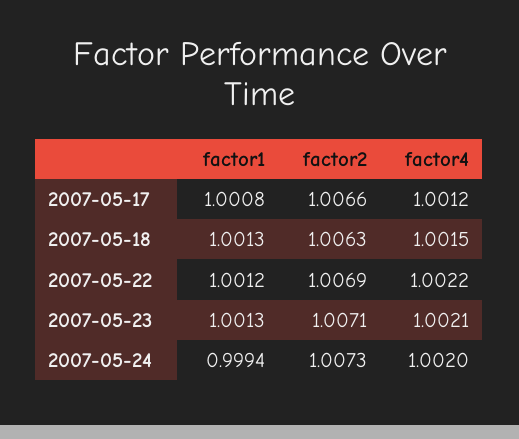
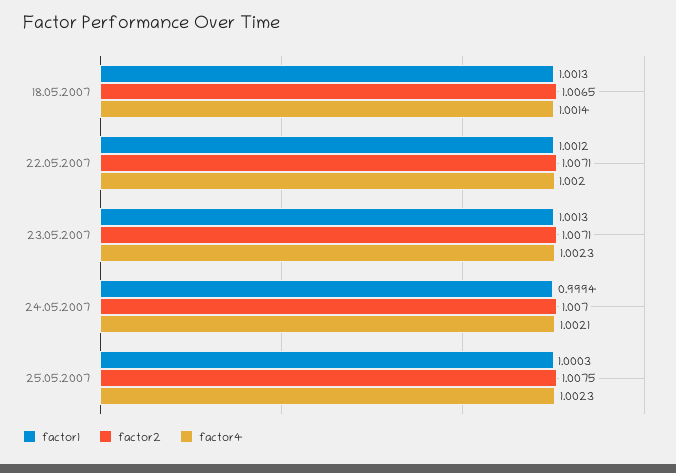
factor1, 2007-05-17: 1.0008 -> none
factor2, 2007-05-17: 1.0066 -> none
factor4, 2007-05-17: 1.0012 -> none
factor2, 2007-05-18: 1.0063 -> 1.0065
factor4, 2007-05-18: 1.0015 -> 1.0014
factor2, 2007-05-22: 1.0069 -> 1.0071
factor4, 2007-05-22: 1.0022 -> 1.002
factor4, 2007-05-23: 1.0021 -> 1.0023
factor2, 2007-05-24: 1.0073 -> 1.007
factor4, 2007-05-24: 1.002 -> 1.0021
factor1, 25.05.2007: none -> 1.0003
factor2, 25.05.2007: none -> 1.0075
factor4, 25.05.2007: none -> 1.0023

